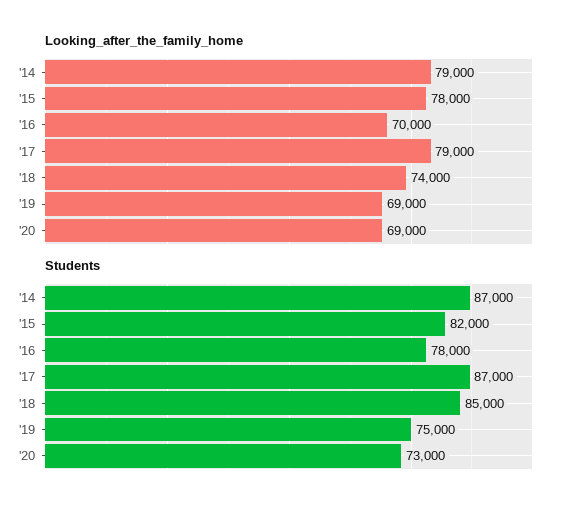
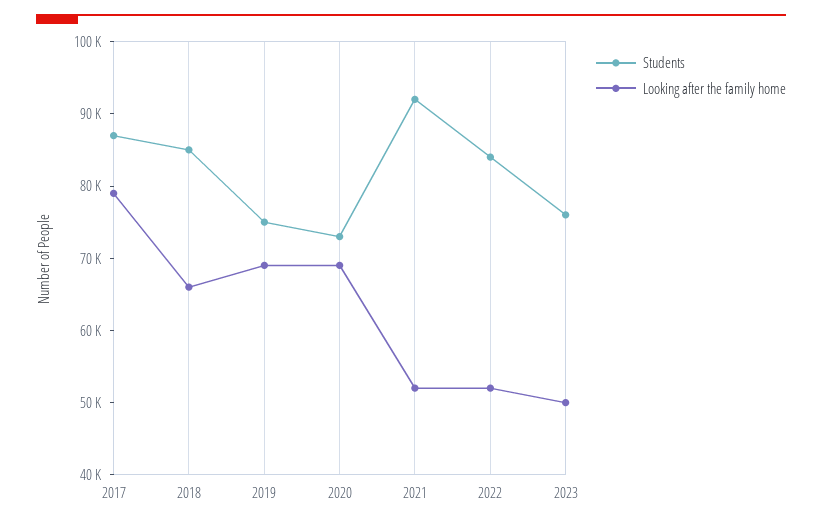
Looking_after_the_family_home, '14: 79000 -> none
Looking_after_the_family_home, '15: 78000 -> none
Looking_after_the_family_home, '16: 70000 -> none
Looking_after_the_family_home, '18: 74000 -> 66000
Students, '14: 87000 -> none
Students, '15: 82000 -> none
Students, '16: 78000 -> none
Students, 2021: none -> 92000
Looking_after_the_family_home, 2021: none -> 52000
Students, 2022: none -> 84000
Looking_after_the_family_home, 2022: none -> 52000
Students, 2023: none -> 76000
Looking_after_the_family_home, 2023: none -> 50000

